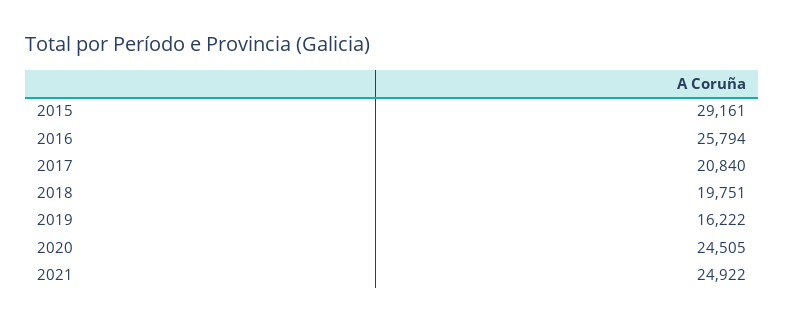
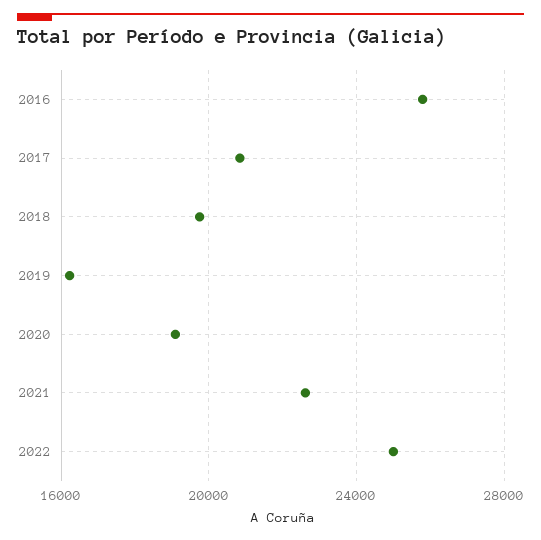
2015: 29161 -> none
2020: 24505 -> 19000
2021: 24922 -> 22500
2022: none -> 25000

